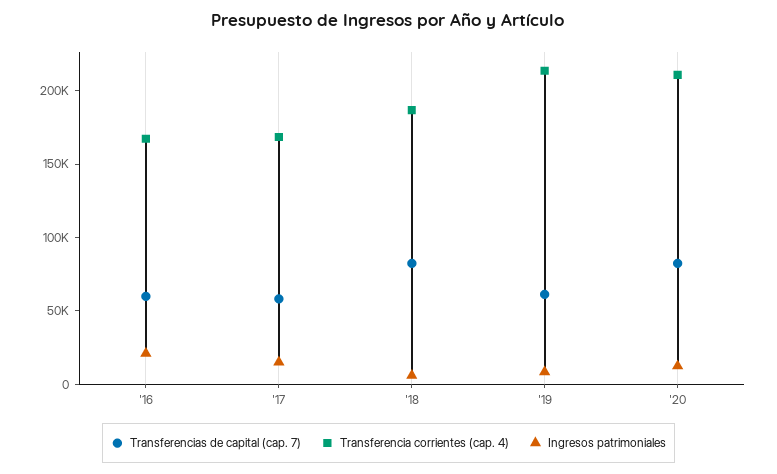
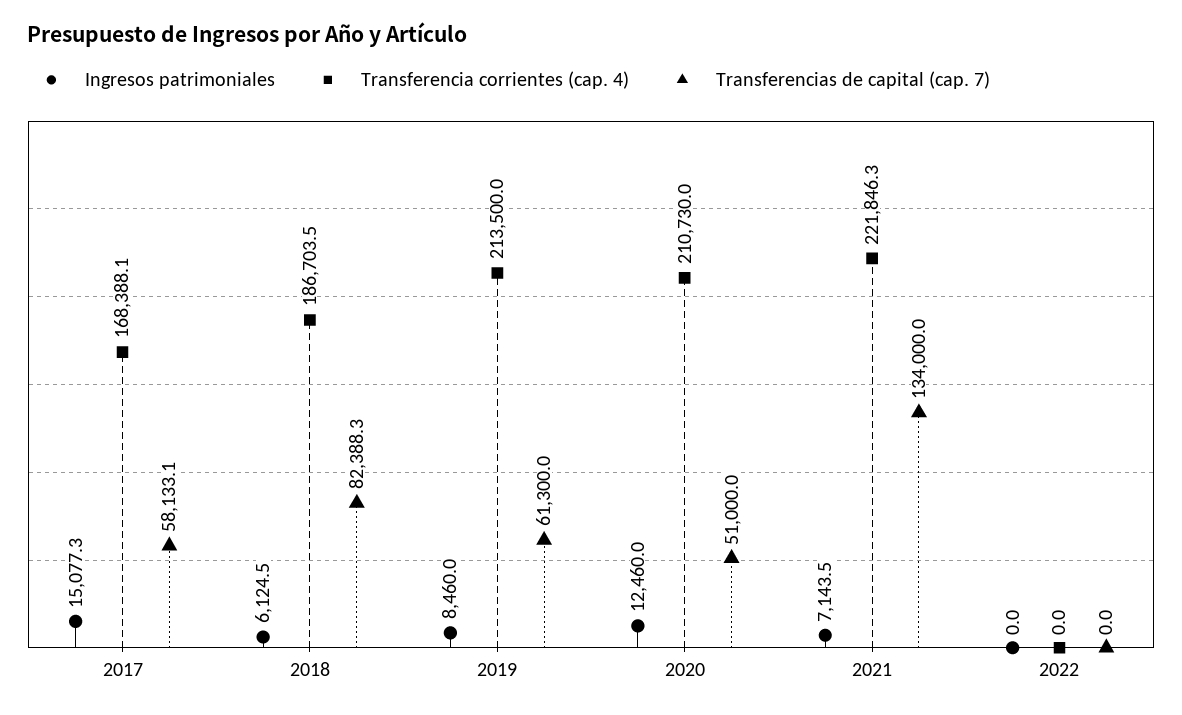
Transferencias de capital (cap. 7), '16: 60000 -> none
Transferencia corrientes (cap. 4), '16: 170000 -> none
Ingresos patrimoniales, '16: 20000 -> none
Transferencias de capital (cap. 7), '20: 80000 -> 51000
Ingresos patrimoniales, 2021: none -> 7143.5
Transferencia corrientes (cap. 4), 2021: none -> 221846.3
Transferencias de capital (cap. 7), 2021: none -> 134000
Ingresos patrimoniales, 2022: none -> 0
Transferencia corrientes (cap. 4), 2022: none -> 0
Transferencias de capital (cap. 7), 2022: none -> 0

